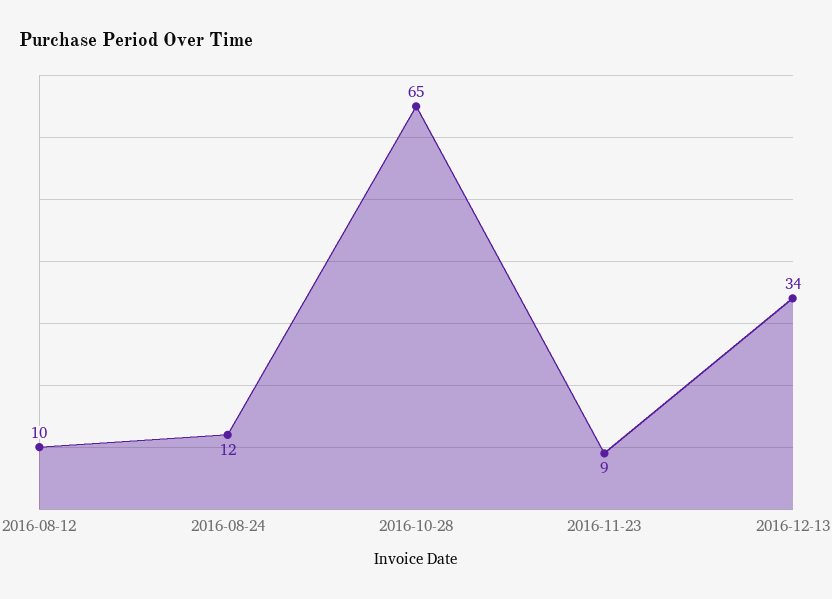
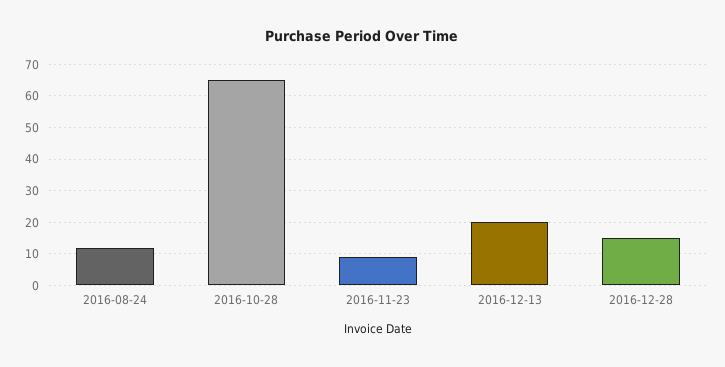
2016-08-12: 10 -> none
2016-12-13: 34 -> 20
2016-12-28: none -> 15

